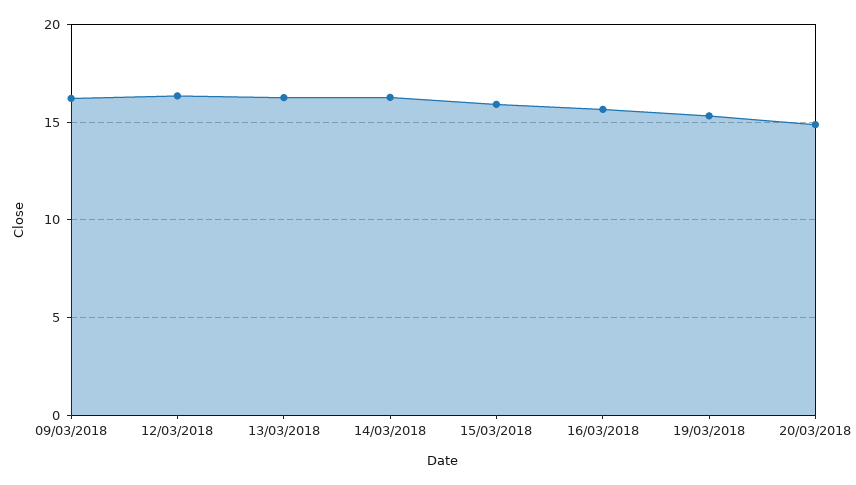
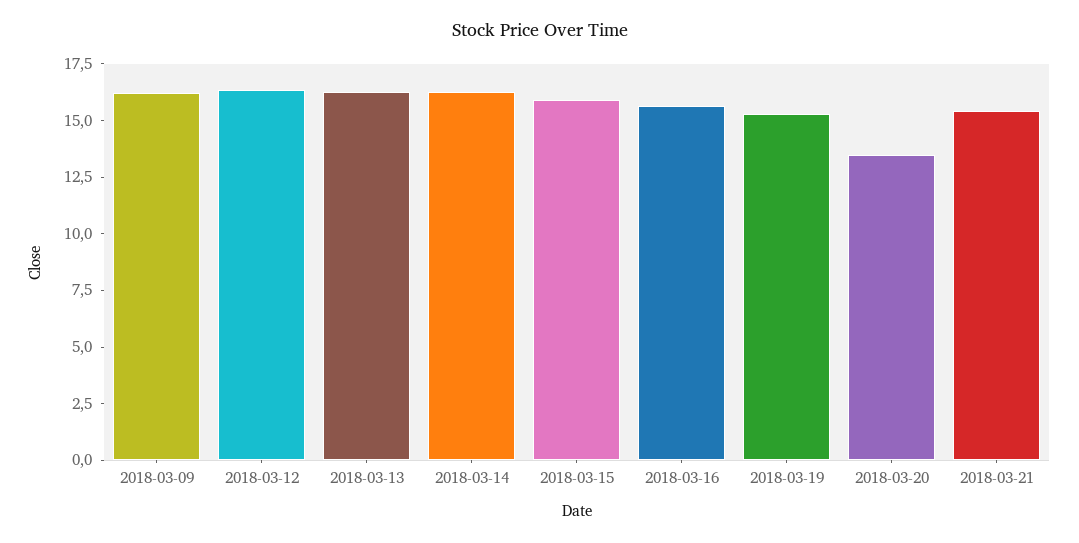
20/03/2018: 15 -> 13.5
2018-03-21: none -> 15.5

